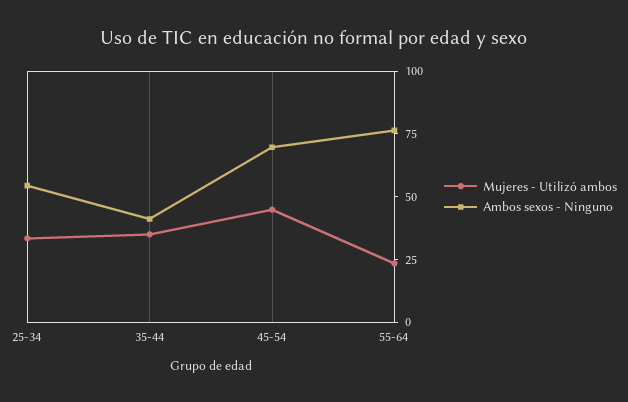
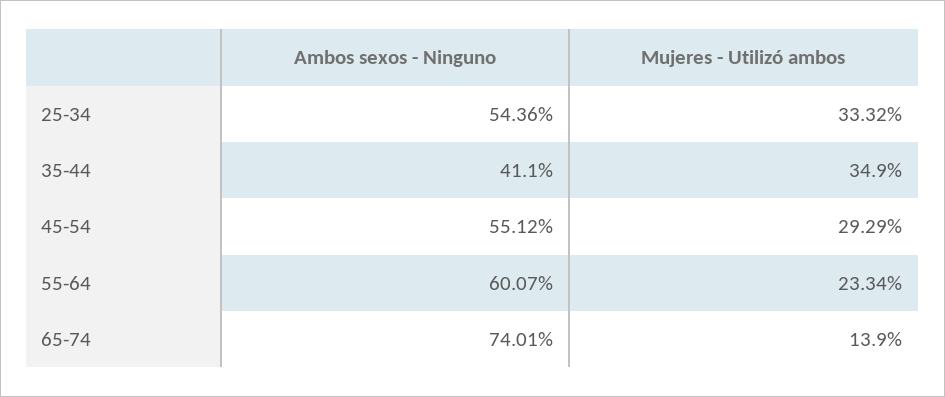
Mujeres - Utilizó ambos, 45-54: 45 -> 29.29
Ambos sexos - Ninguno, 45-54: 70 -> 55.12
Ambos sexos - Ninguno, 55-64: 75 -> 60.07
Ambos sexos - Ninguno, 65-74: none -> 74.01
Mujeres - Utilizó ambos, 65-74: none -> 13.9

